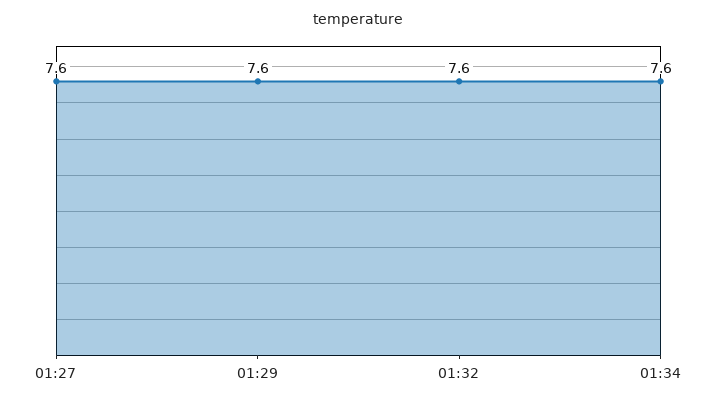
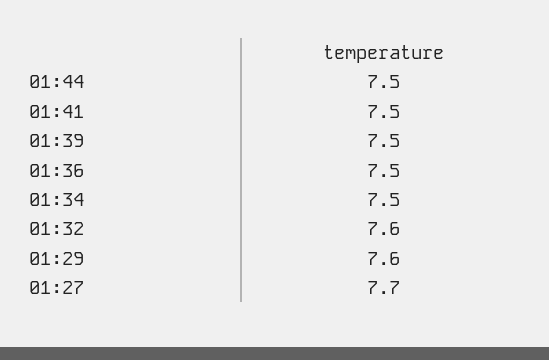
01:27: 7.6 -> 7.7
01:34: 7.6 -> 7.5
01:44: none -> 7.5
01:41: none -> 7.5
01:39: none -> 7.5
01:36: none -> 7.5

